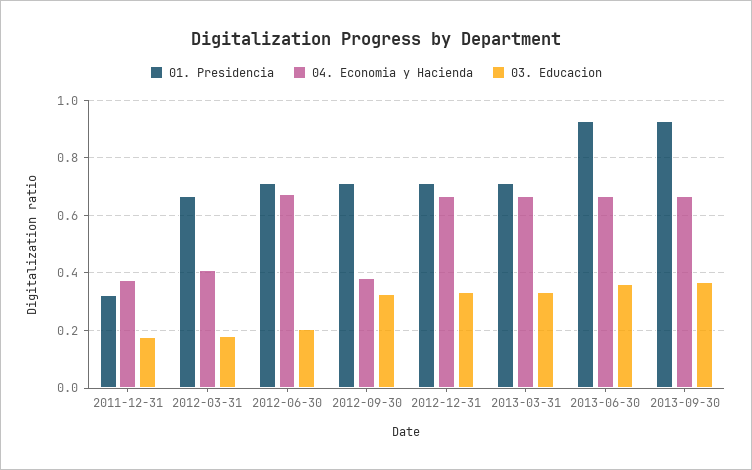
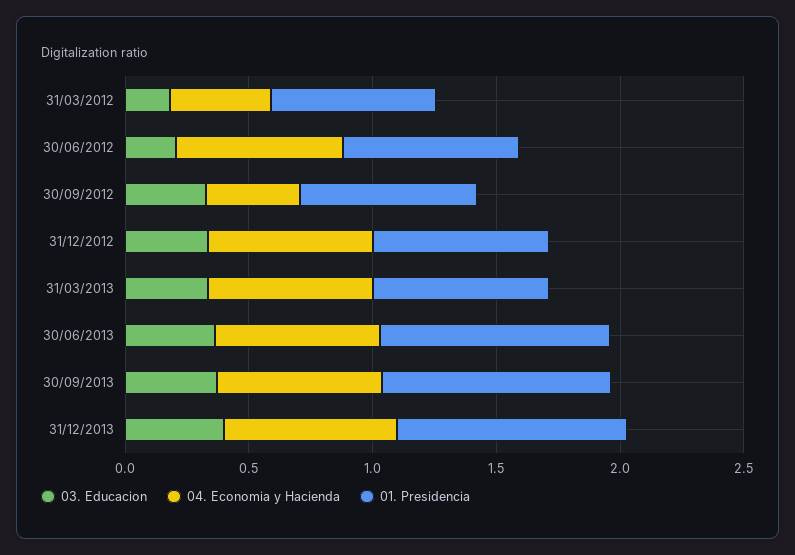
01. Presidencia, 2011-12-31: 0.325 -> none
04. Economia y Hacienda, 2011-12-31: 0.375 -> none
03. Educacion, 2011-12-31: 0.175 -> none
03. Educacion, 31/12/2013: none -> 0.4
04. Economia y Hacienda, 31/12/2013: none -> 0.7
01. Presidencia, 31/12/2013: none -> 0.9

